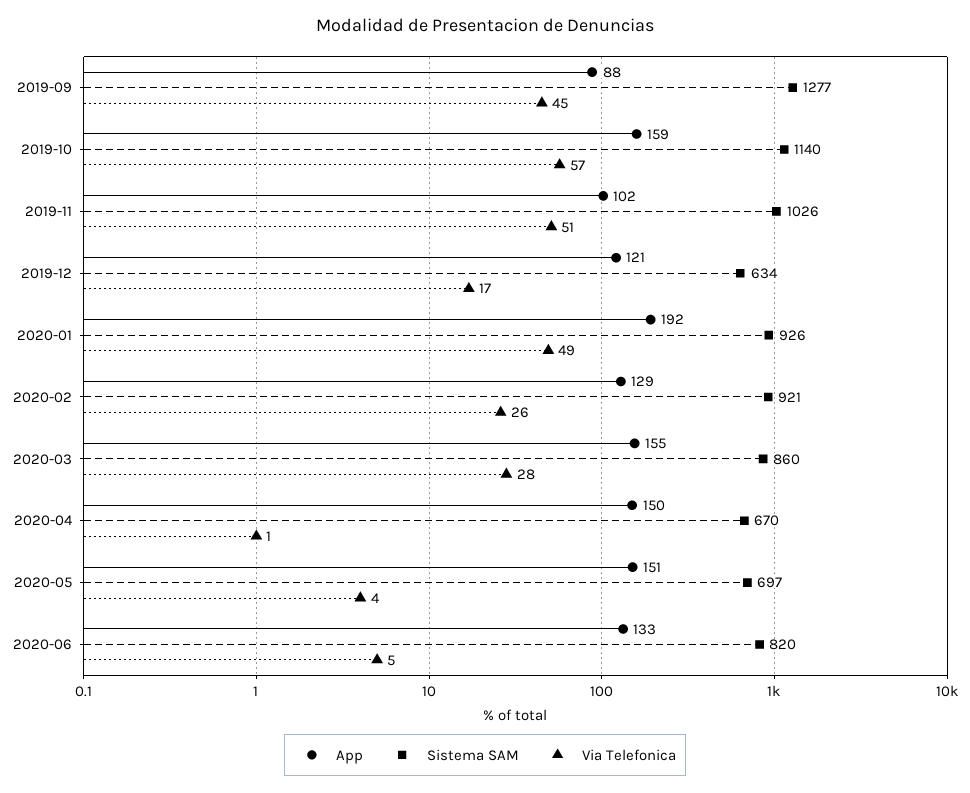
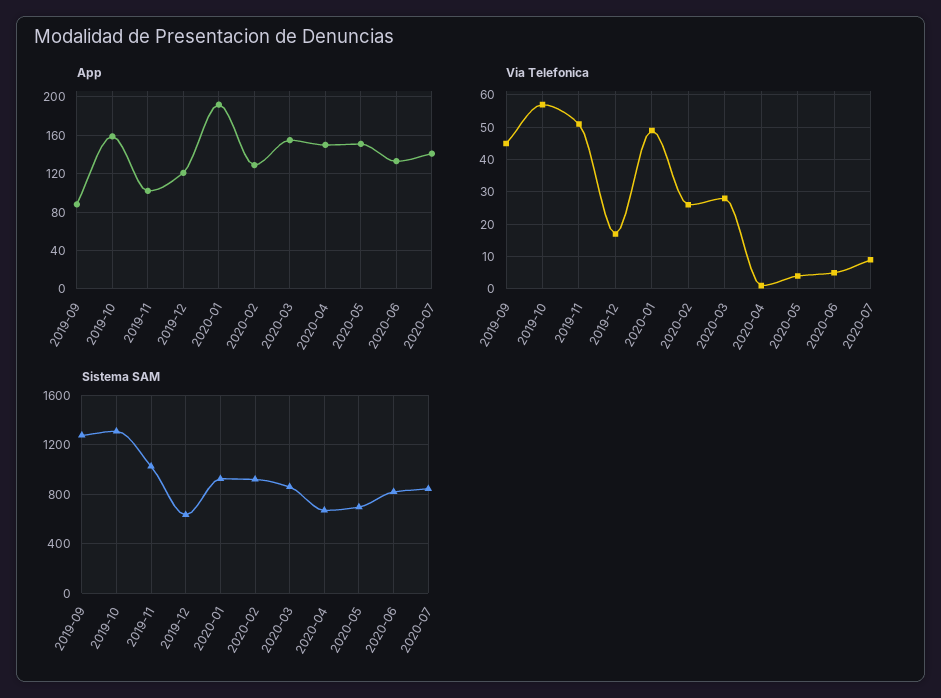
Sistema SAM, 2019-10: 1140 -> 1300
App, 2020-07: none -> 140
Via Telefonica, 2020-07: none -> 10
Sistema SAM, 2020-07: none -> 850

